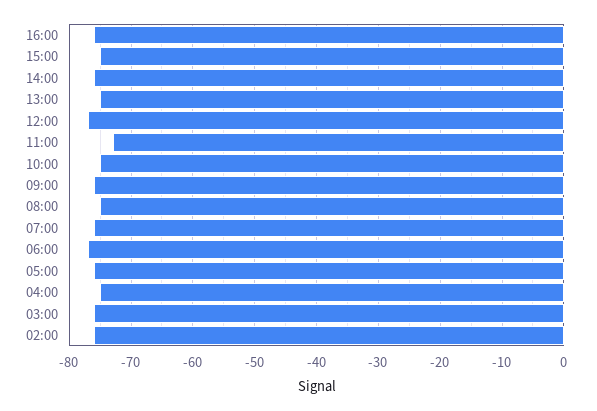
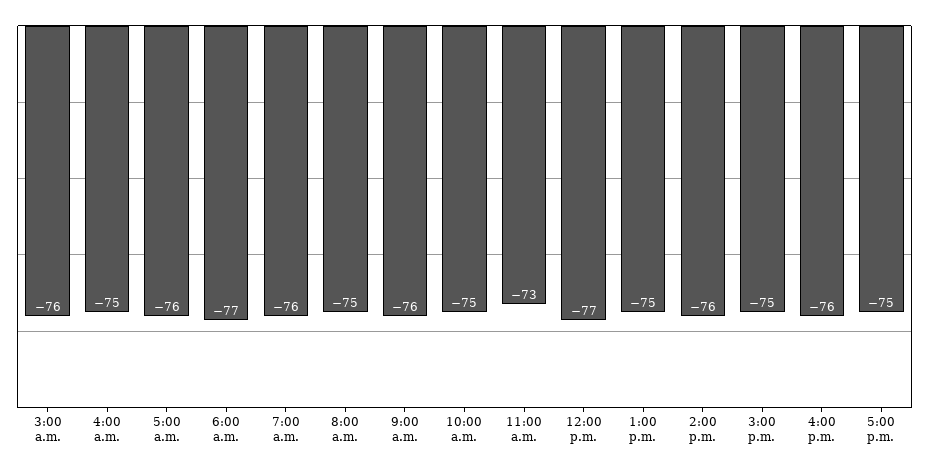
02:00: -76 -> none
5:00 p.m.: none -> -75

